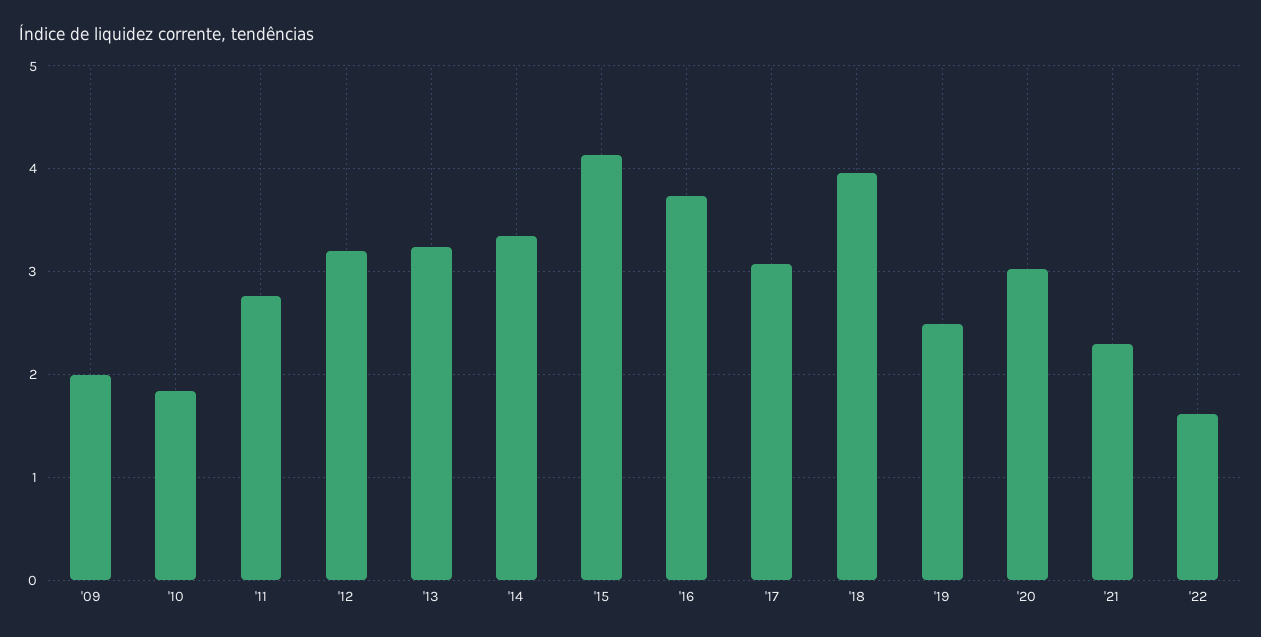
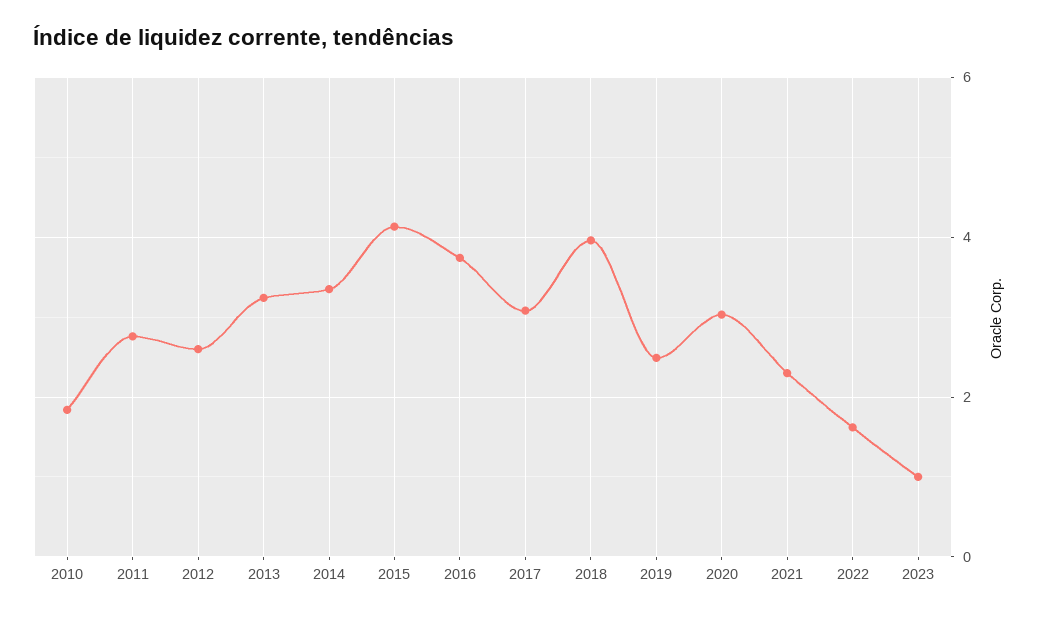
'09: 2 -> none
'12: 3.2 -> 2.6
2023: none -> 1

